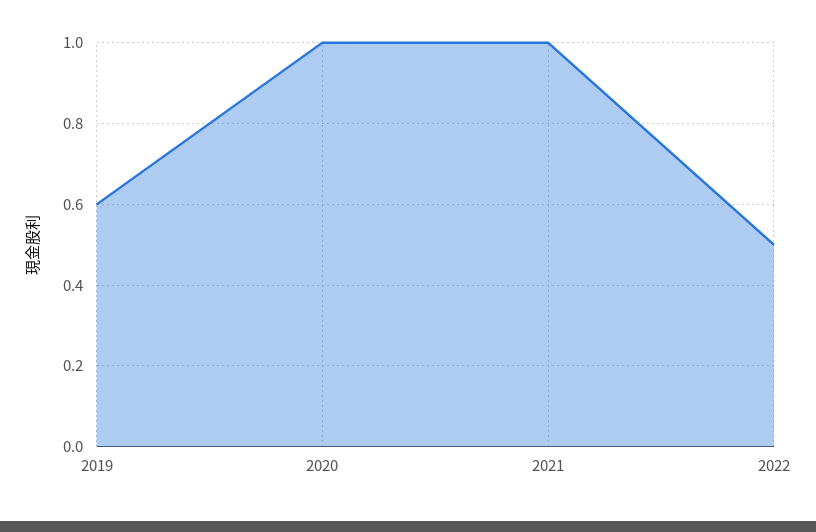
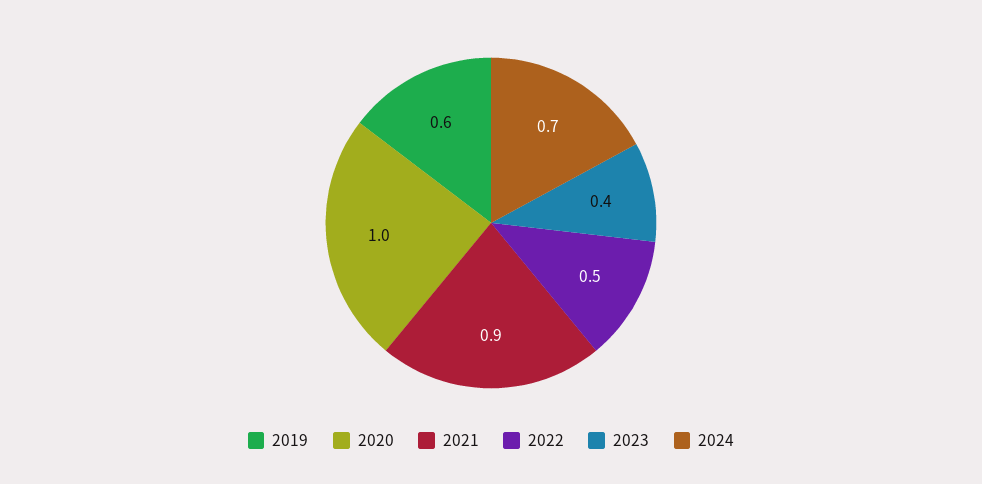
2021: 1 -> 0.9
2023: none -> 0.4
2024: none -> 0.7

